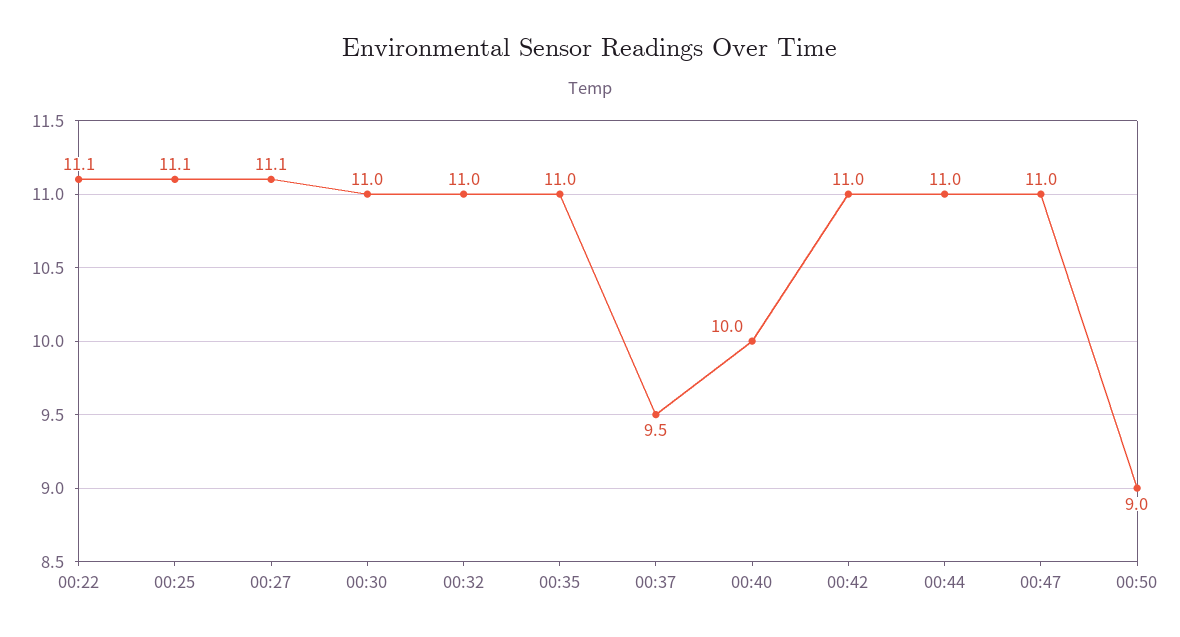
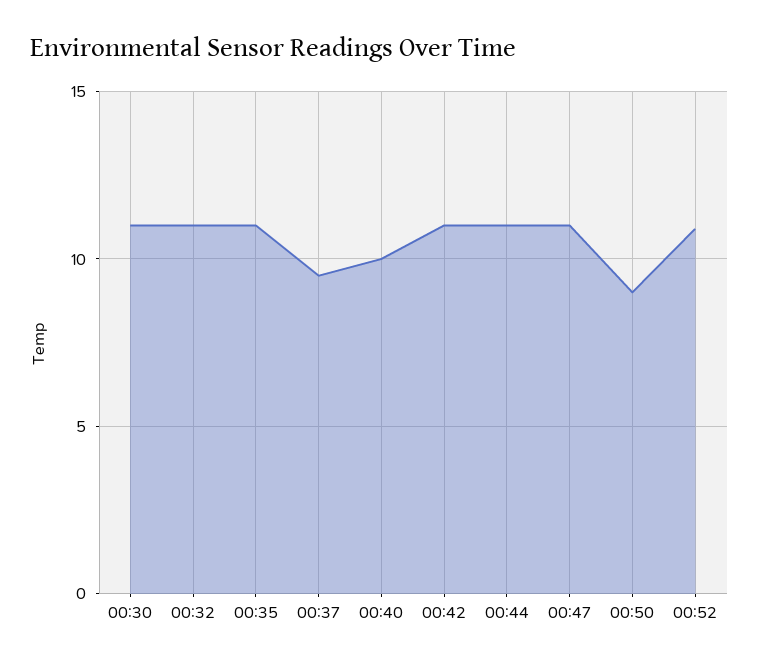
00:22: 11.1 -> none
00:25: 11.1 -> none
00:27: 11.1 -> none
00:52: none -> 11

